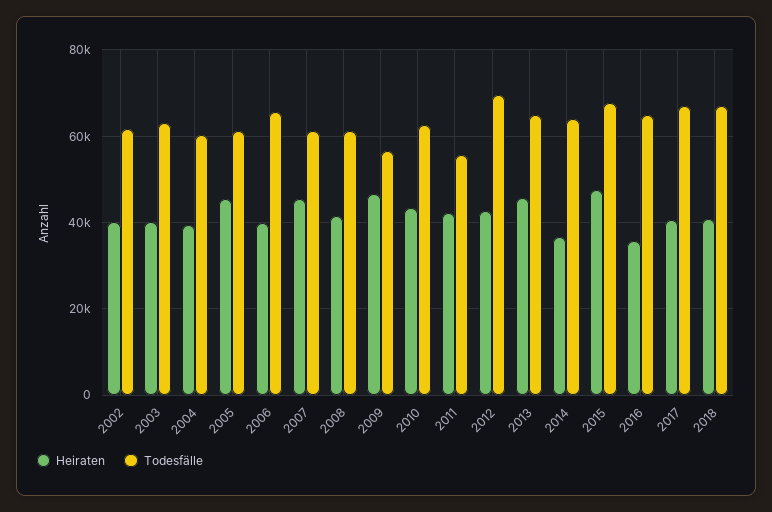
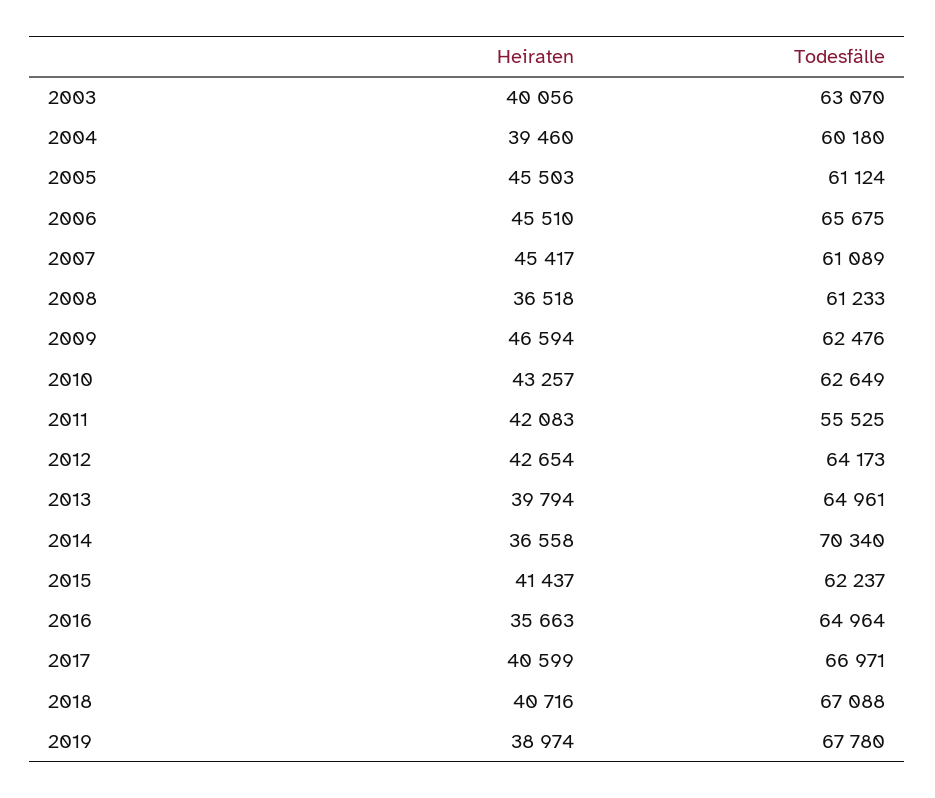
Heiraten, 2002: 40000 -> none
Todesfälle, 2002: 62000 -> none
Heiraten, 2006: 40000 -> 45510
Heiraten, 2008: 42000 -> 36518
Todesfälle, 2009: 56000 -> 62476
Todesfälle, 2012: 70000 -> 64173
Heiraten, 2013: 46000 -> 39794
Todesfälle, 2014: 64000 -> 70340
Heiraten, 2015: 48000 -> 41437
Todesfälle, 2015: 68000 -> 62237
Heiraten, 2019: none -> 38974
Todesfälle, 2019: none -> 67780

